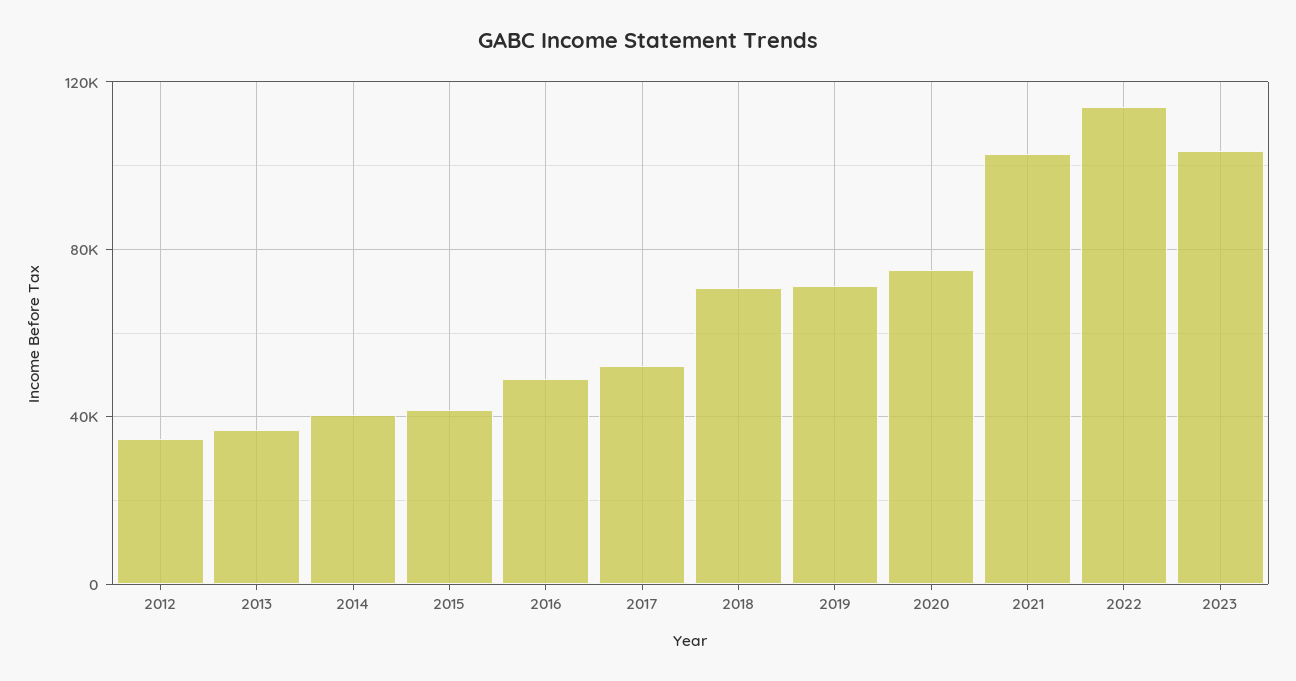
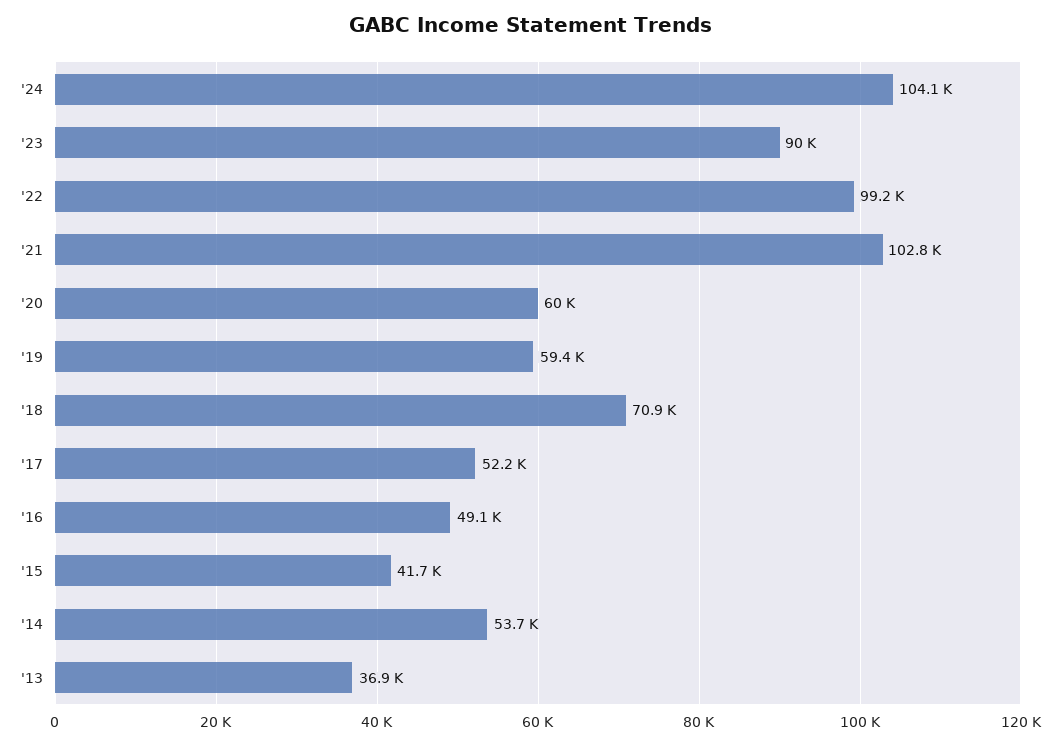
2012: 35000 -> none
2014: 40000 -> 53700
2019: 70000 -> 59400
2020: 75000 -> 60000
2022: 115000 -> 99200
2023: 105000 -> 90000
'24: none -> 104100

